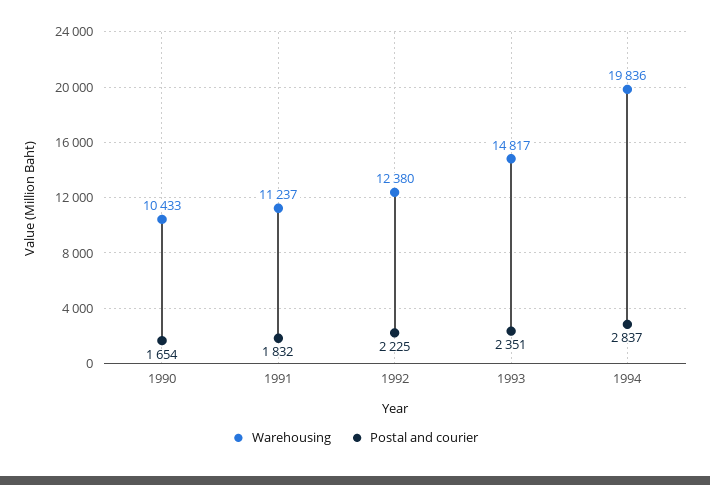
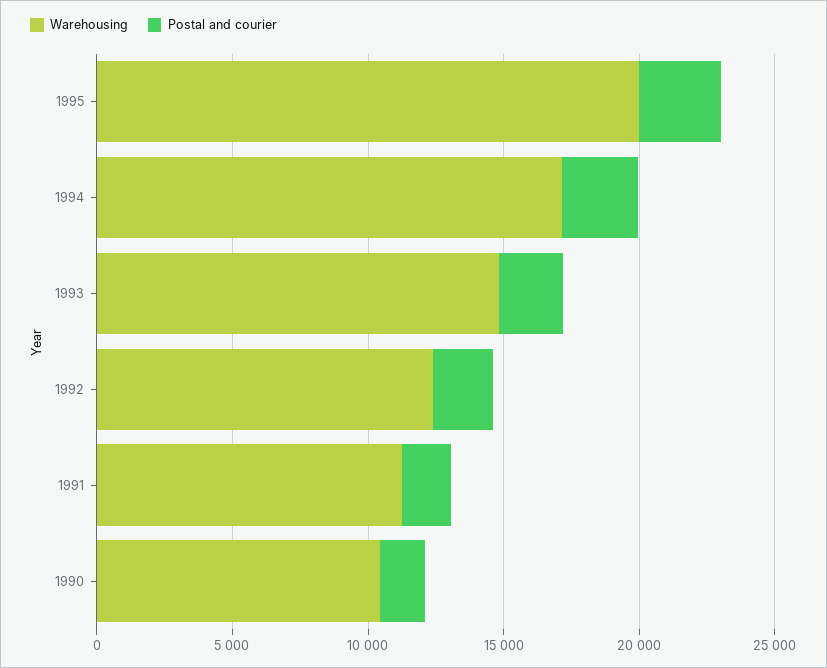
Warehousing, 1994: 19836 -> 17000
Warehousing, 1995: none -> 20000
Postal and courier, 1995: none -> 3000

